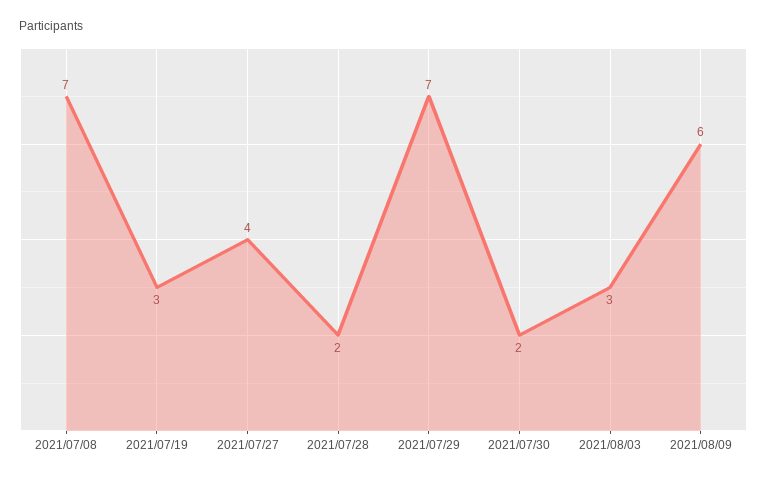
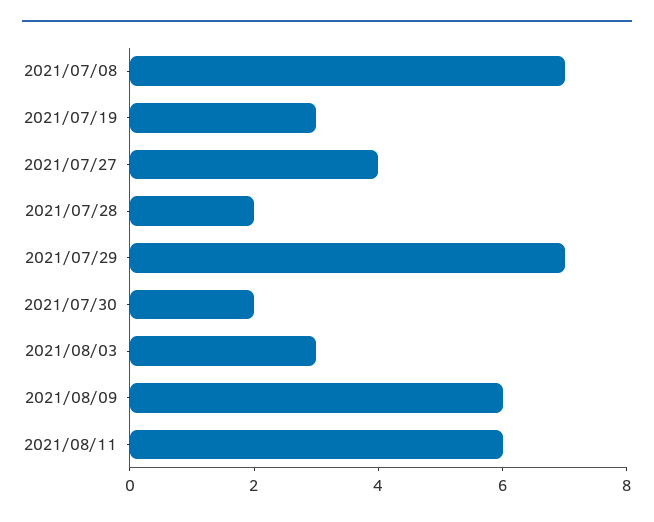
2021/08/11: none -> 6

